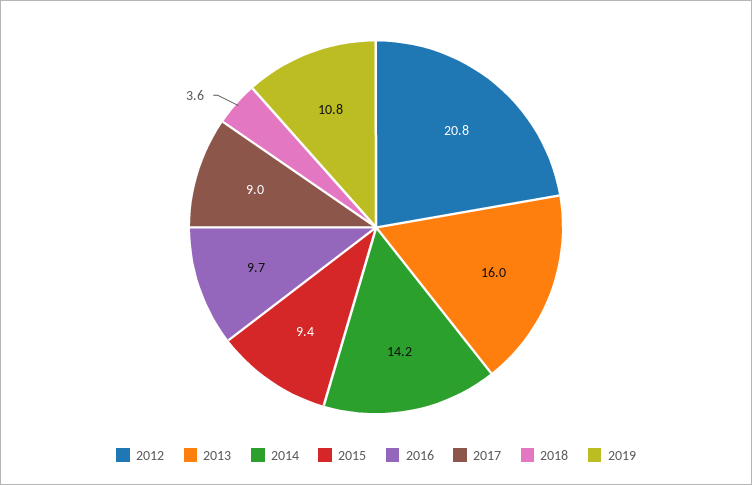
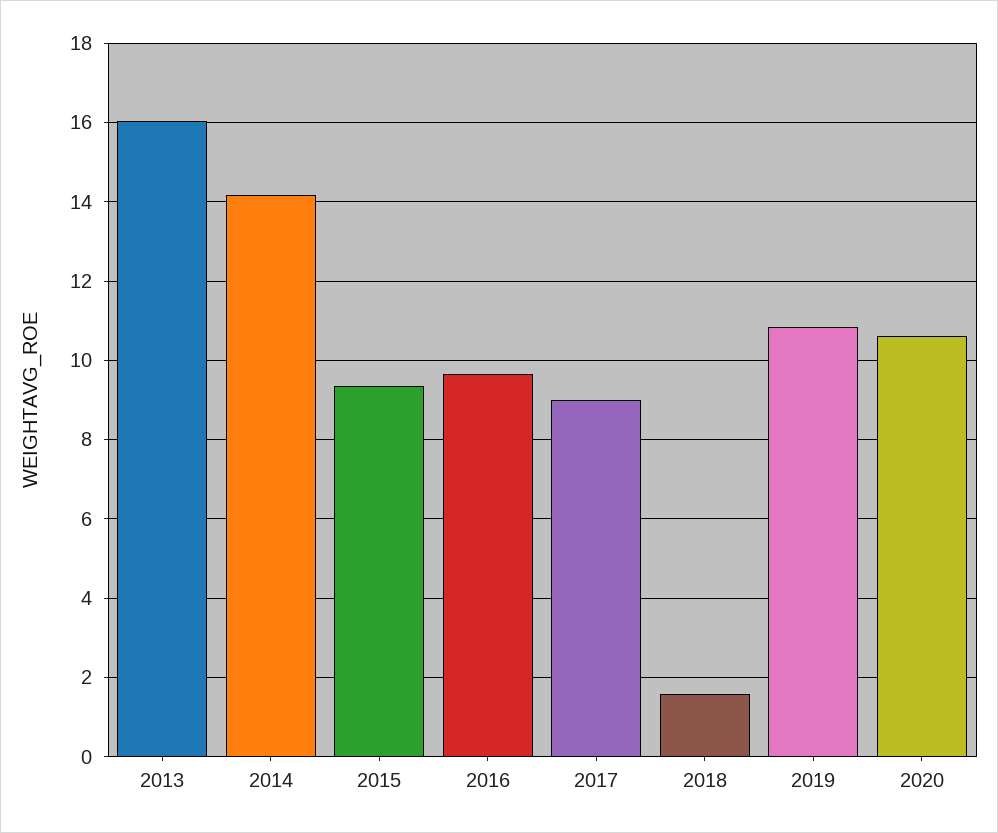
2012: 20.8 -> none
2018: 3.6 -> 1.6
2020: none -> 10.6

